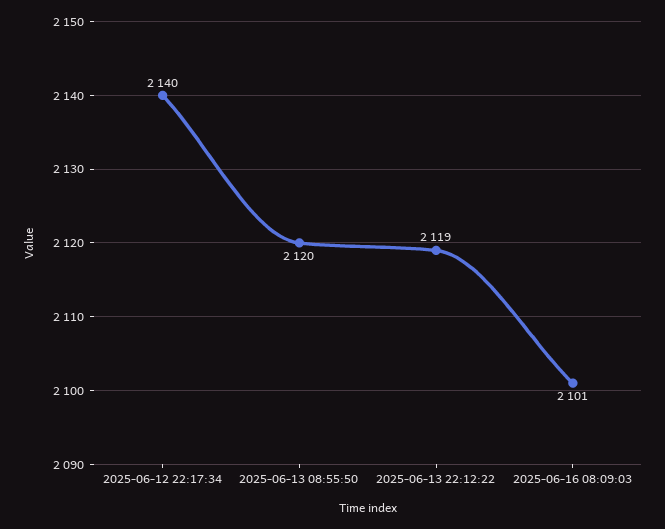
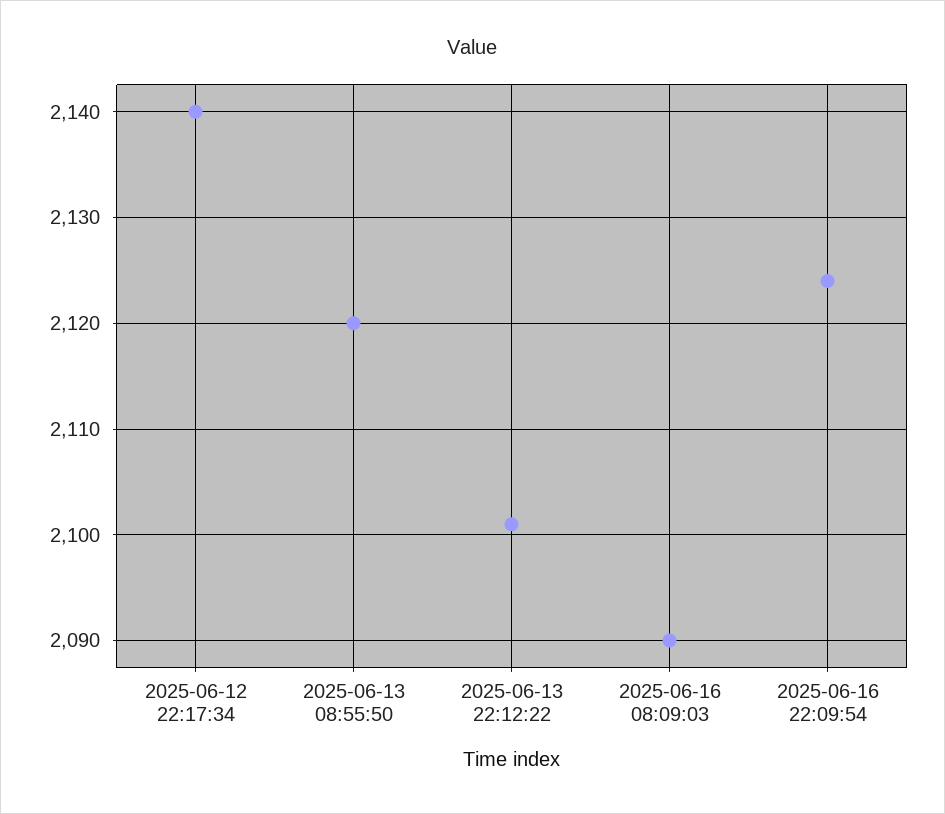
2025-06-13 22:12:22: 2119 -> 2101
2025-06-16 08:09:03: 2101 -> 2090
2025-06-16 22:09:54: none -> 2124

